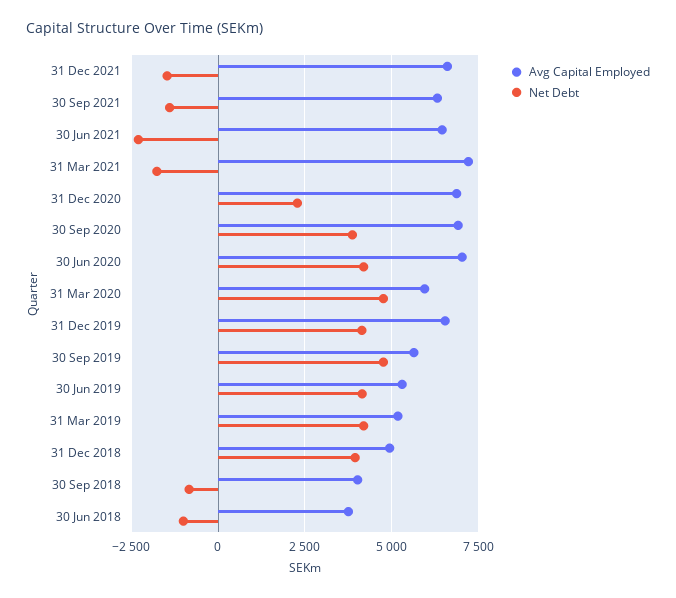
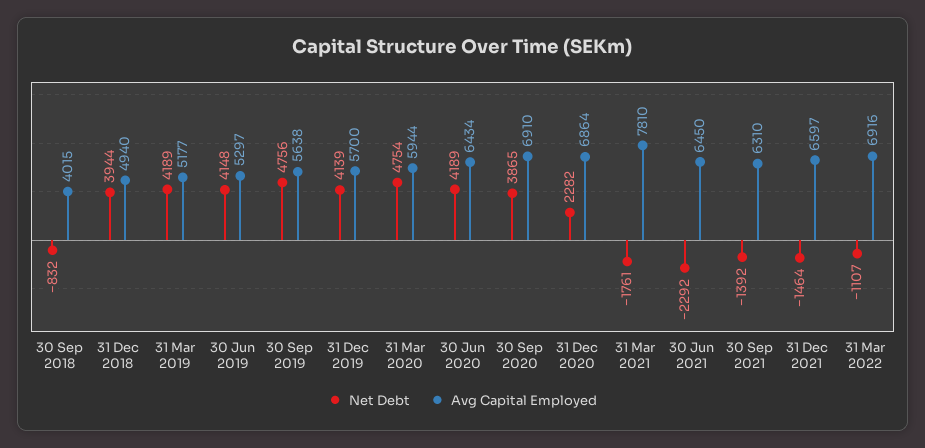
Avg Capital Employed, 31 Mar 2021: 7250 -> 7810
Avg Capital Employed, 30 Jun 2020: 7000 -> 6434
Avg Capital Employed, 31 Dec 2019: 6500 -> 5700
Avg Capital Employed, 30 Jun 2018: 3750 -> none
Net Debt, 30 Jun 2018: -1000 -> none
Net Debt, 31 Mar 2022: none -> -1107
Avg Capital Employed, 31 Mar 2022: none -> 6916

